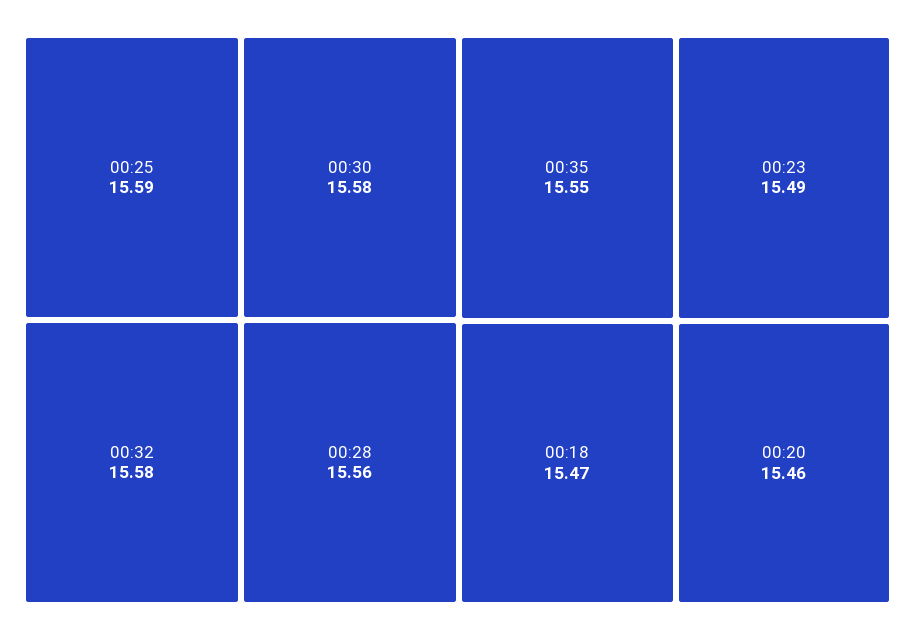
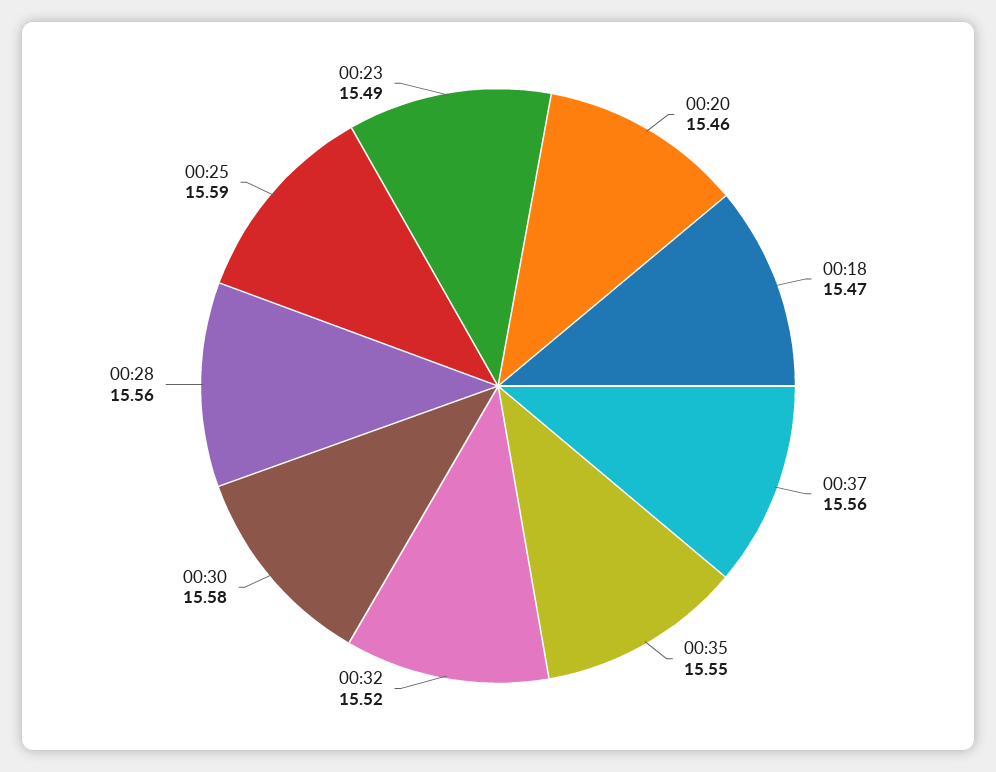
00:32: 15.58 -> 15.52
00:37: none -> 15.56

